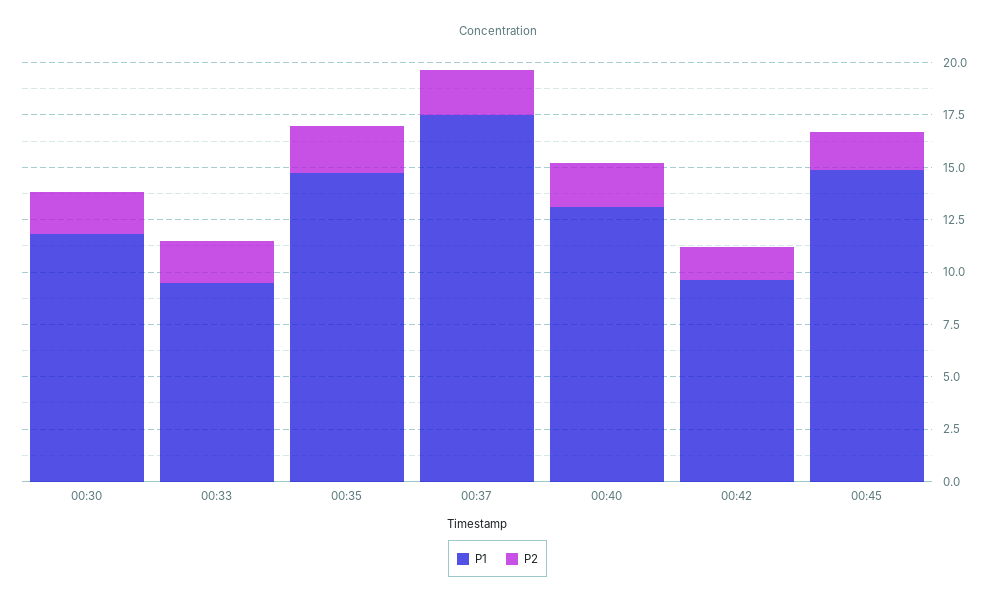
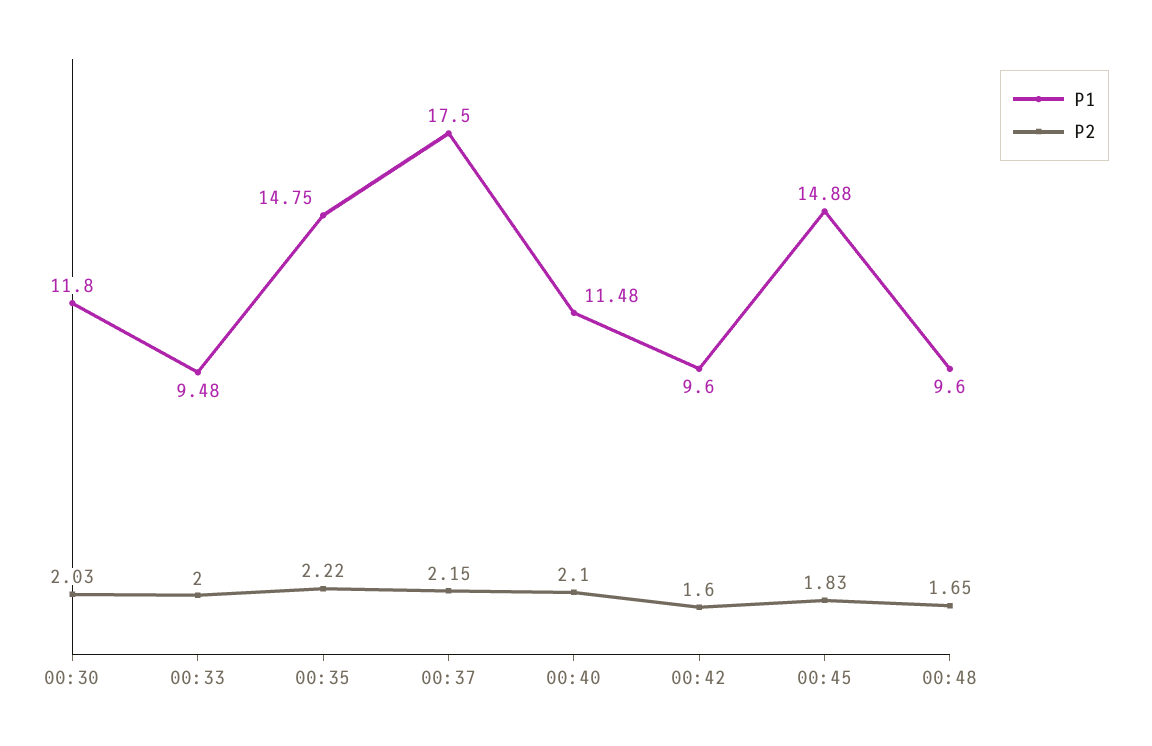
P1, 00:40: 13 -> 11.48
P1, 00:48: none -> 9.6
P2, 00:48: none -> 1.65

